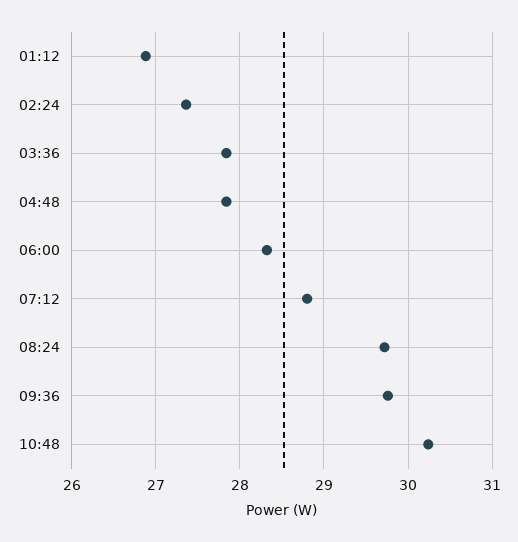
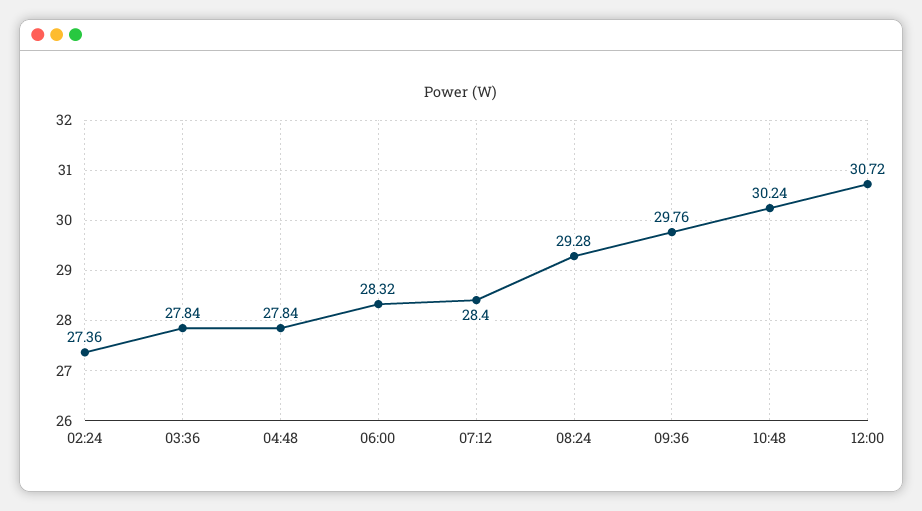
01:12: 26.9 -> none
07:12: 28.8 -> 28.4
08:24: 29.7 -> 29.28
12:00: none -> 30.72

